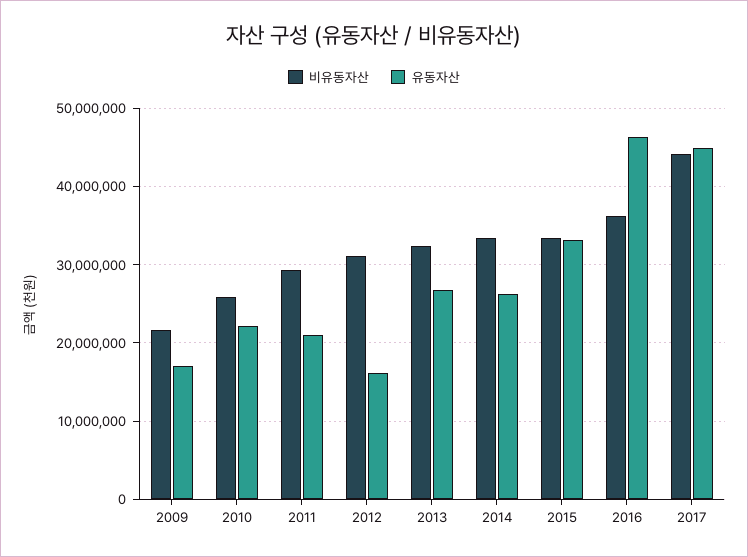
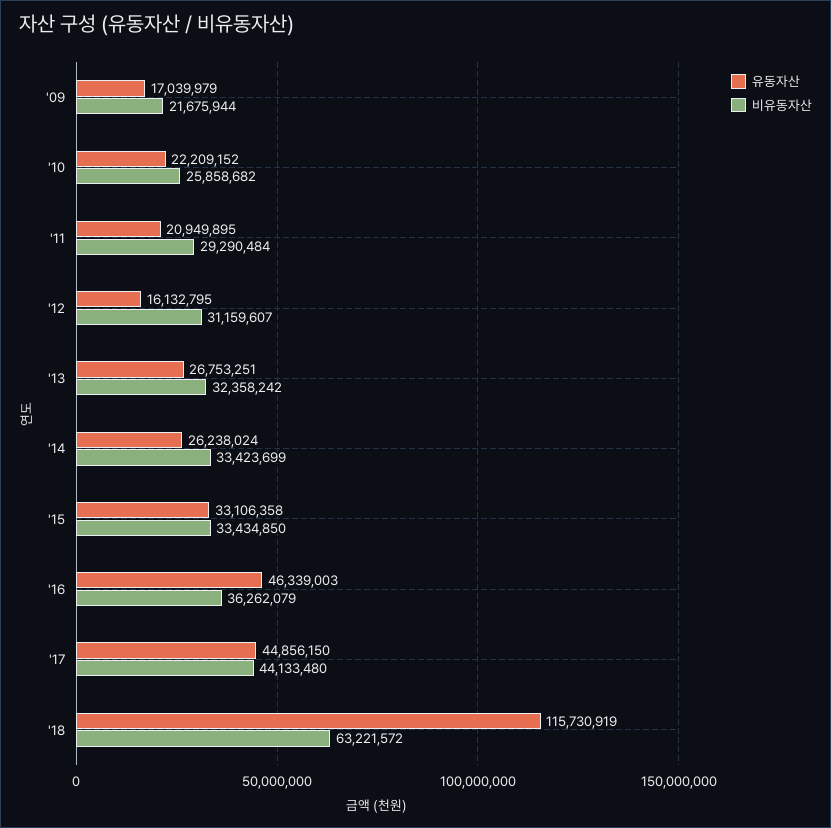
유동자산, '18: none -> 115730919
비유동자산, '18: none -> 63221572

